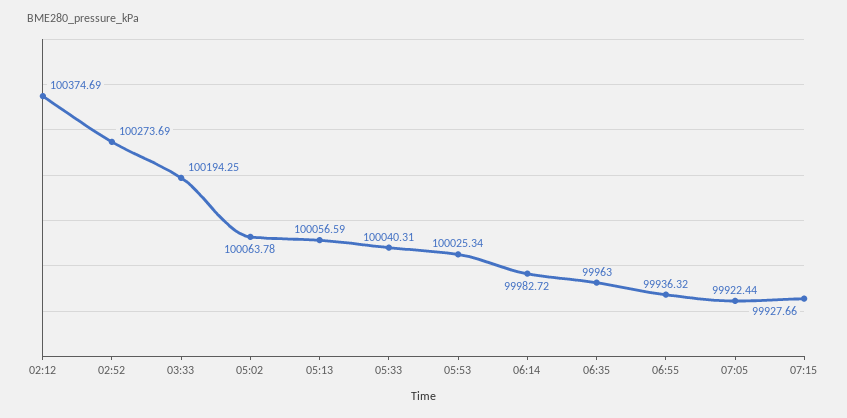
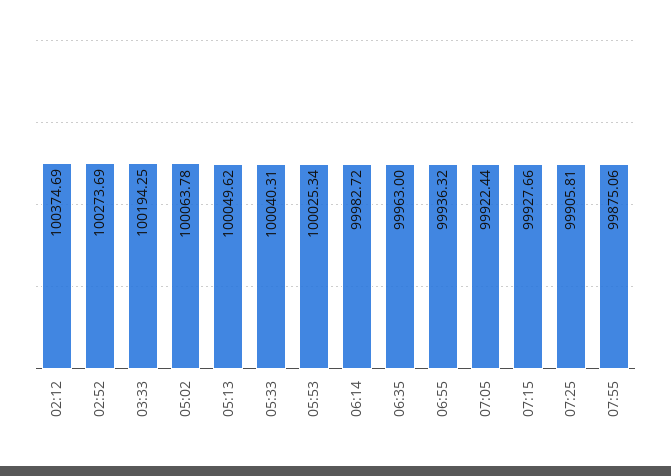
05:13: 100056.59 -> 100049.62
07:25: none -> 99905.81
07:55: none -> 99875.06

